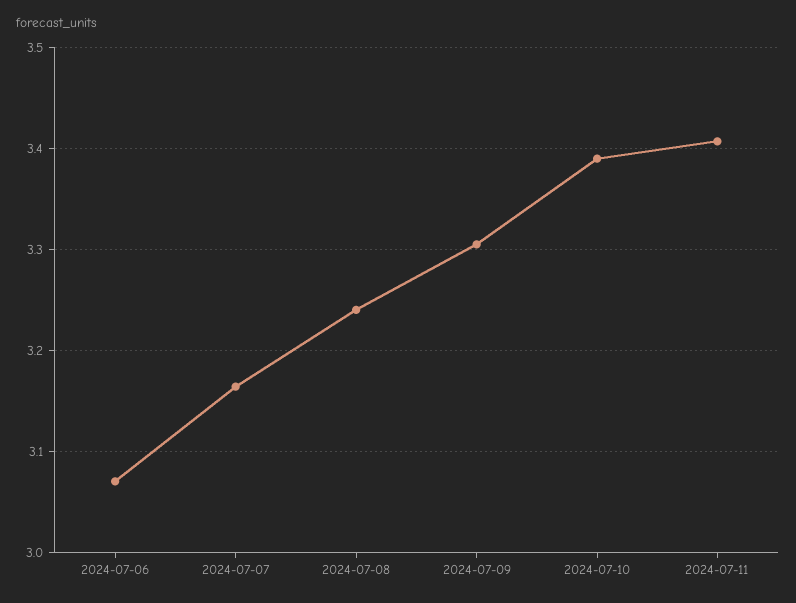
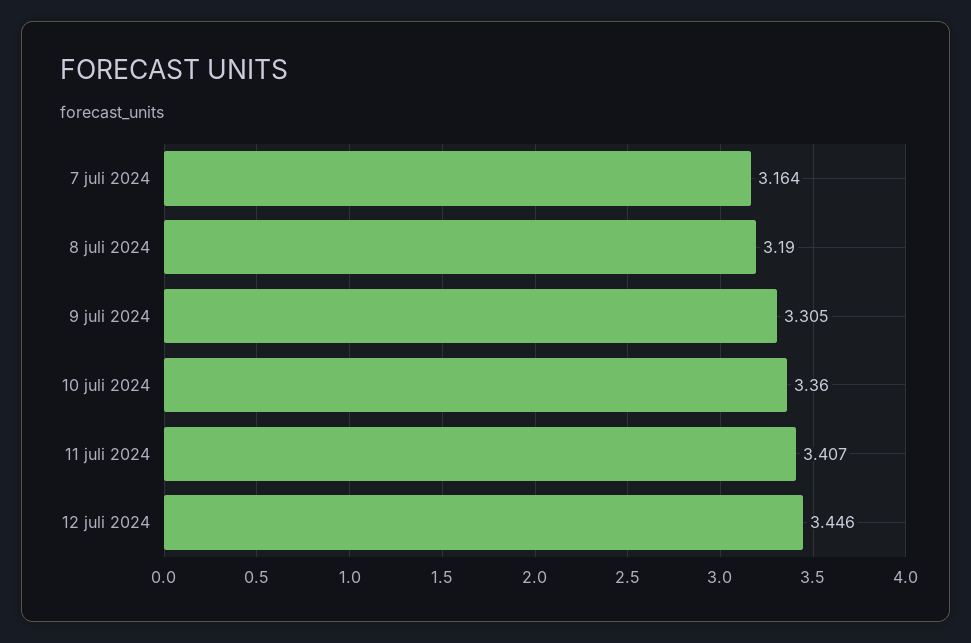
2024-07-06: 3.07 -> none
2024-07-08: 3.24 -> 3.19
2024-07-10: 3.39 -> 3.36
12 juli 2024: none -> 3.446

